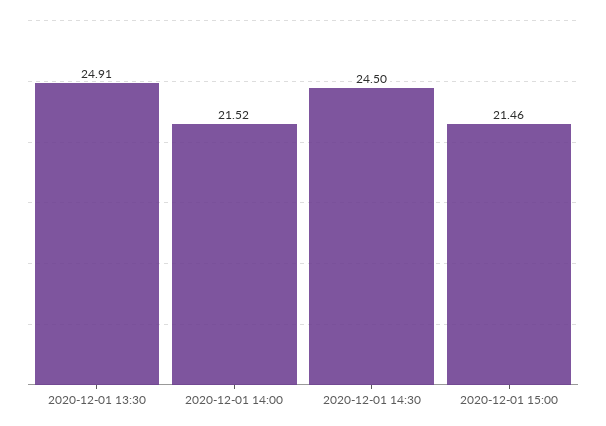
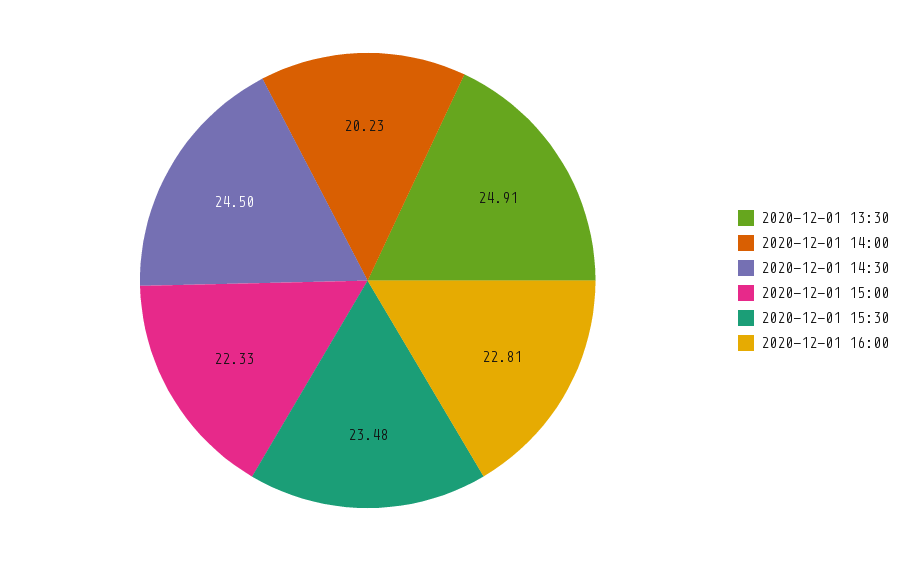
2020-12-01 14:00: 21.52 -> 20.23
2020-12-01 15:00: 21.46 -> 22.33
2020-12-01 15:30: none -> 23.48
2020-12-01 16:00: none -> 22.81

